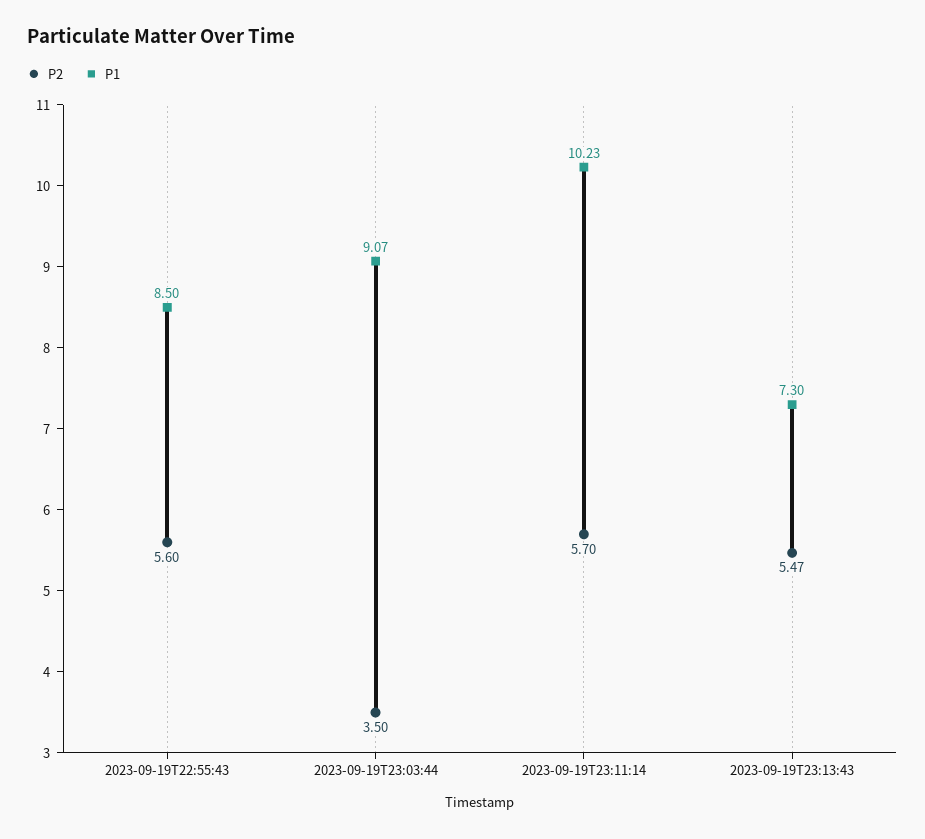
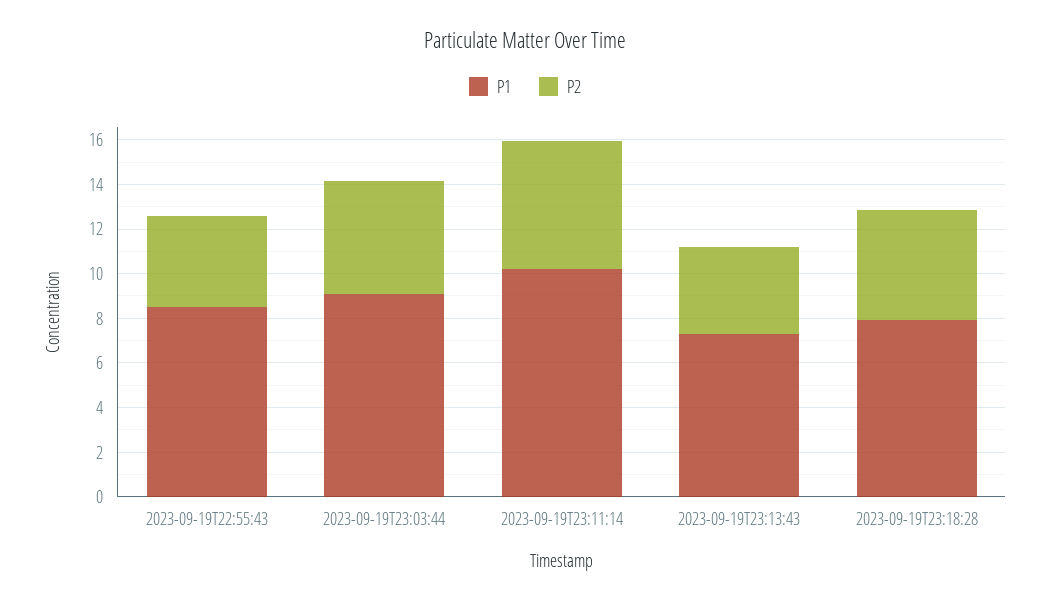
P2, 2023-09-19T22:55:43: 5.6 -> 4
P2, 2023-09-19T23:03:44: 3.5 -> 5
P2, 2023-09-19T23:13:43: 5.47 -> 4
P1, 2023-09-19T23:18:28: none -> 8
P2, 2023-09-19T23:18:28: none -> 5

